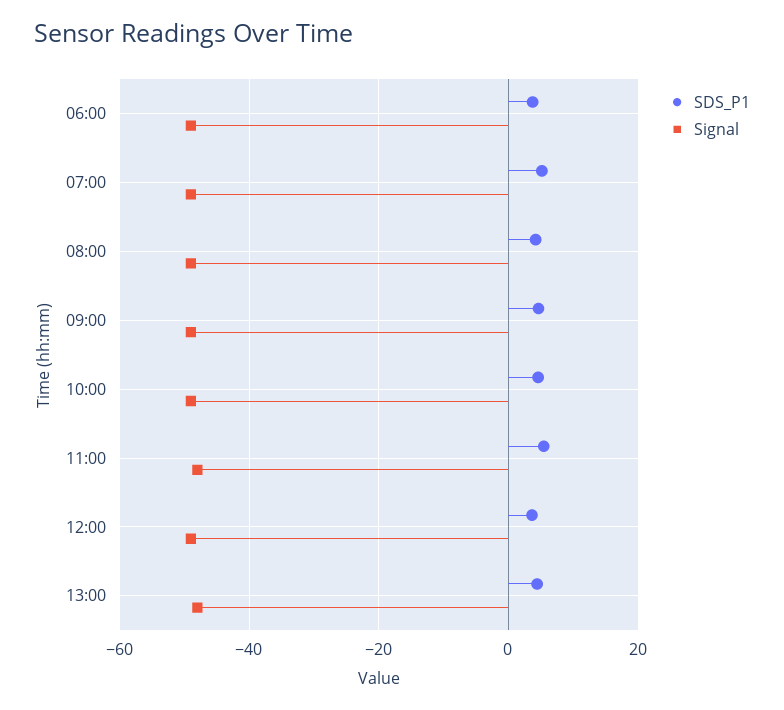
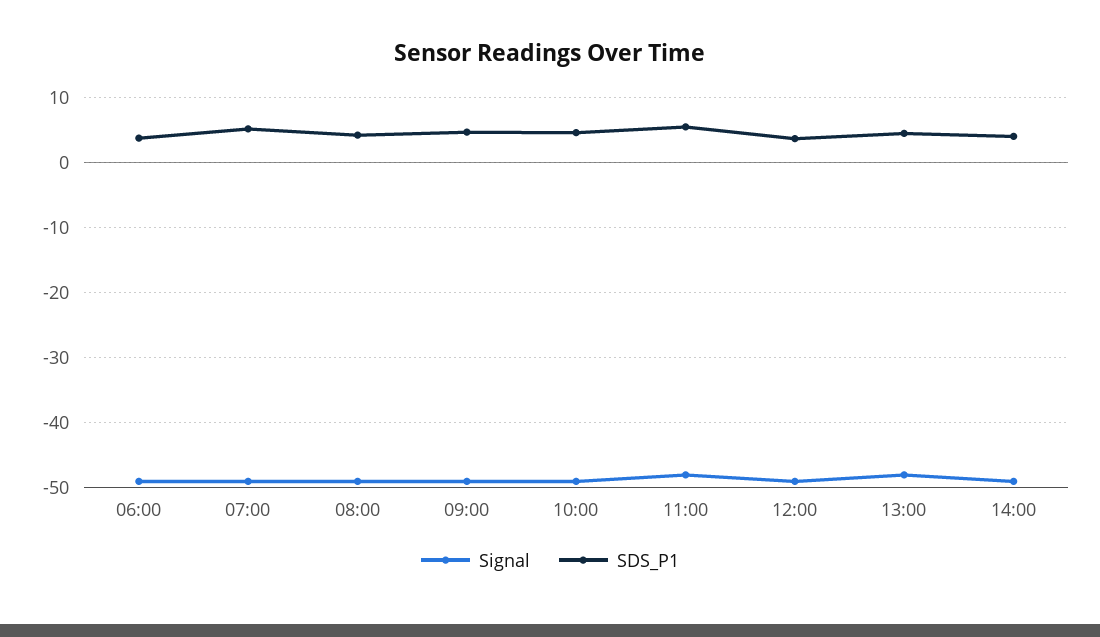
Signal, 14:00: none -> -49
SDS_P1, 14:00: none -> 4

